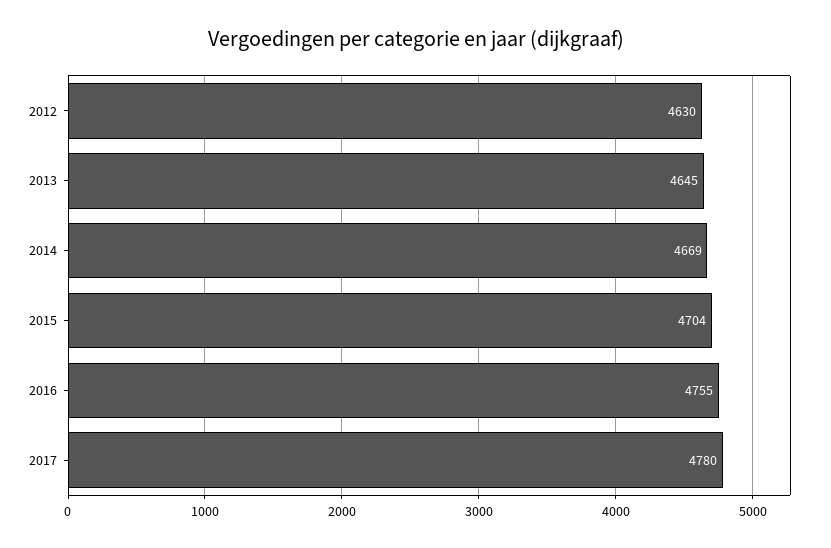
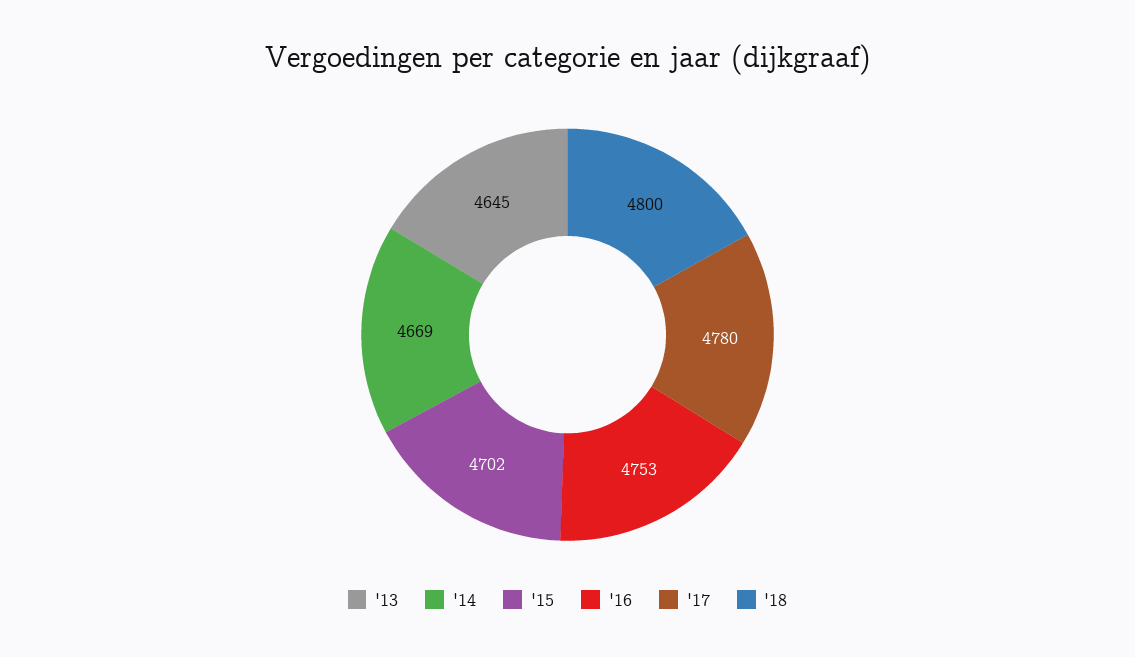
2012: 4630 -> none
2015: 4704 -> 4702
2016: 4755 -> 4753
'18: none -> 4800

